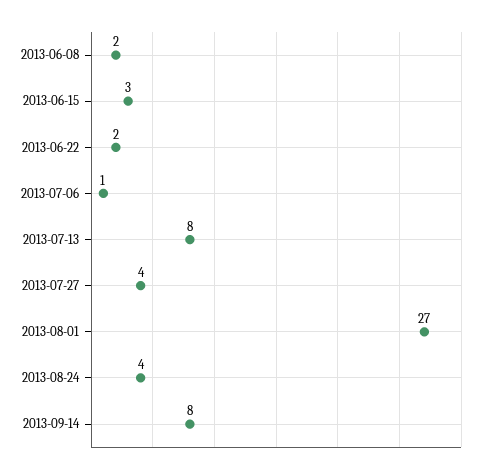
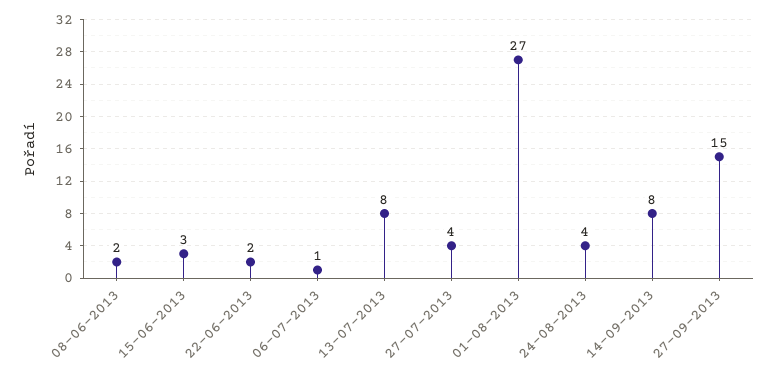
27-09-2013: none -> 15

